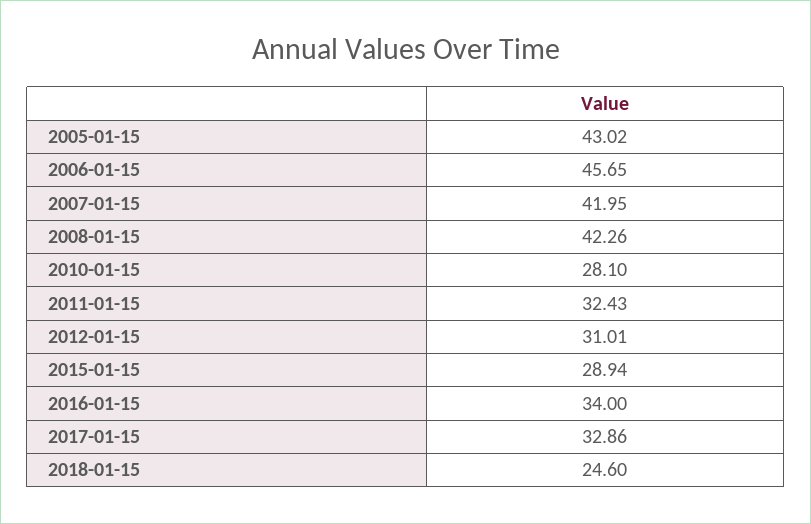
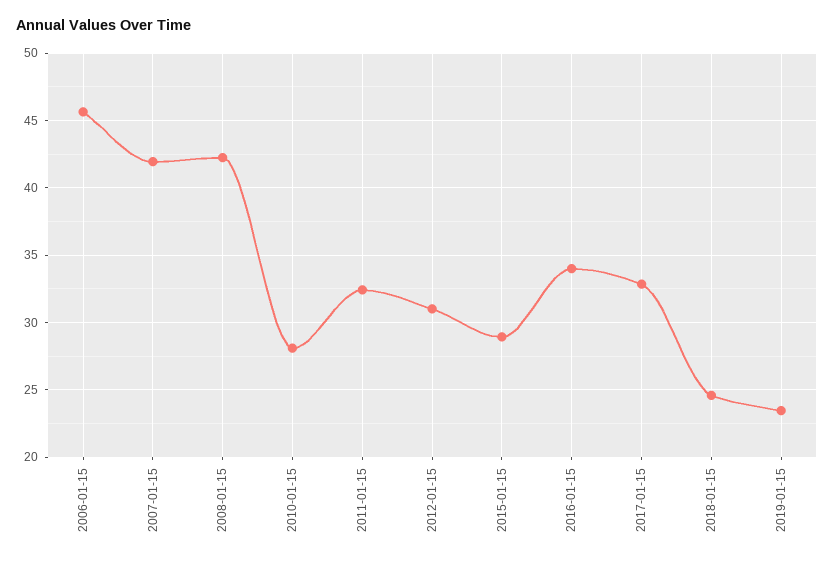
2005-01-15: 43.02 -> none
2019-01-15: none -> 23.5

